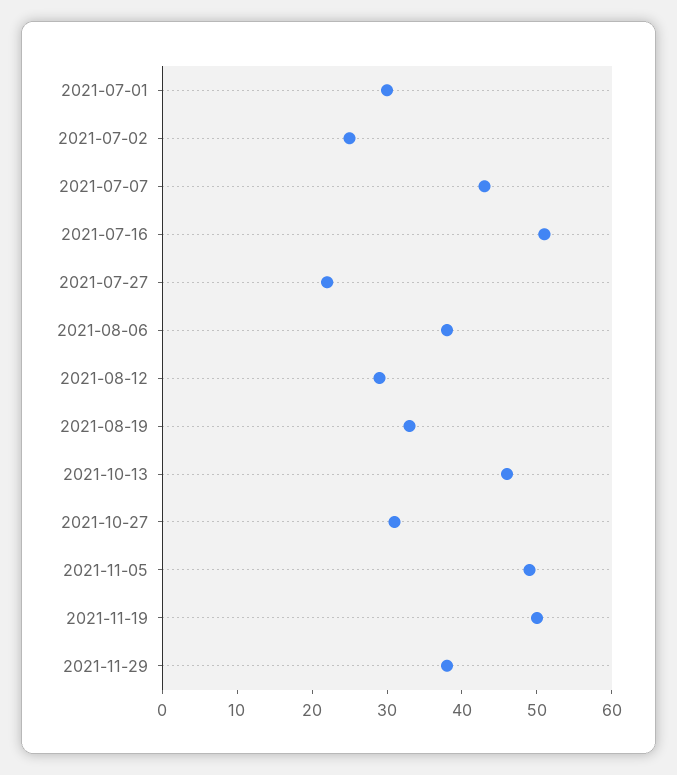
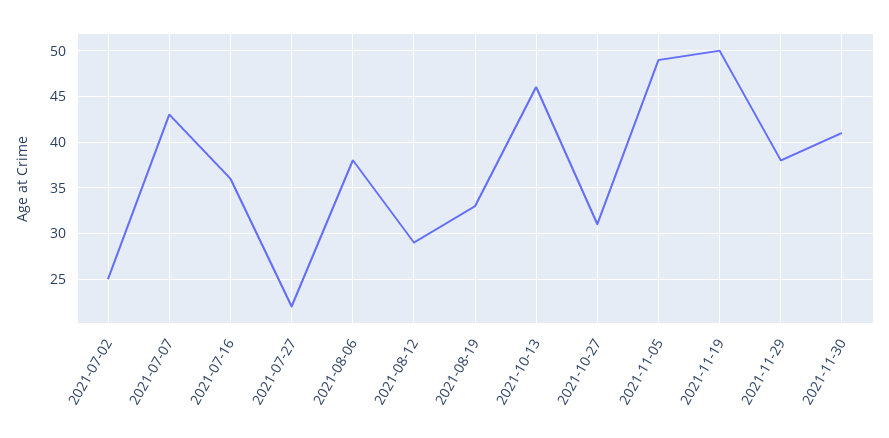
2021-07-01: 30 -> none
2021-07-16: 50 -> 36
2021-11-30: none -> 41

